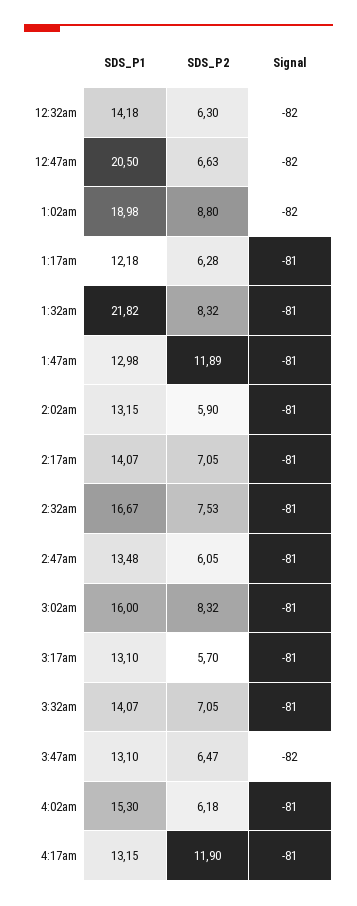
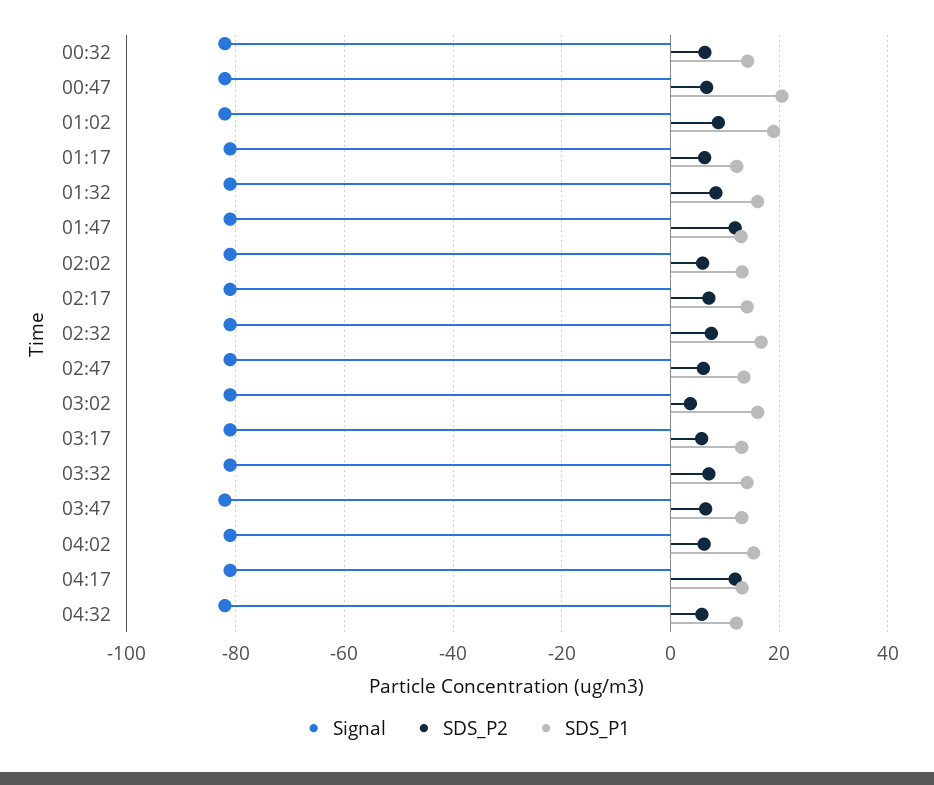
SDS_P1, 1:32am: 21.82 -> 16
SDS_P2, 3:02am: 8.32 -> 4
Signal, 04:32: none -> -82
SDS_P2, 04:32: none -> 6
SDS_P1, 04:32: none -> 12

